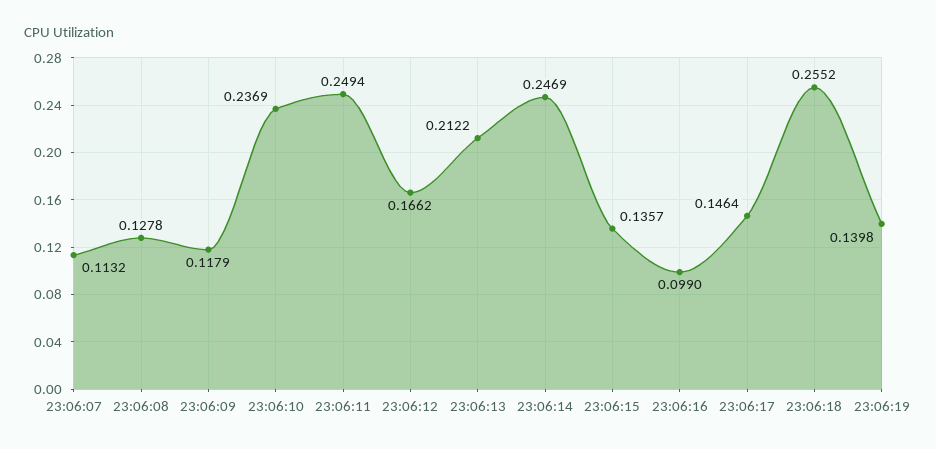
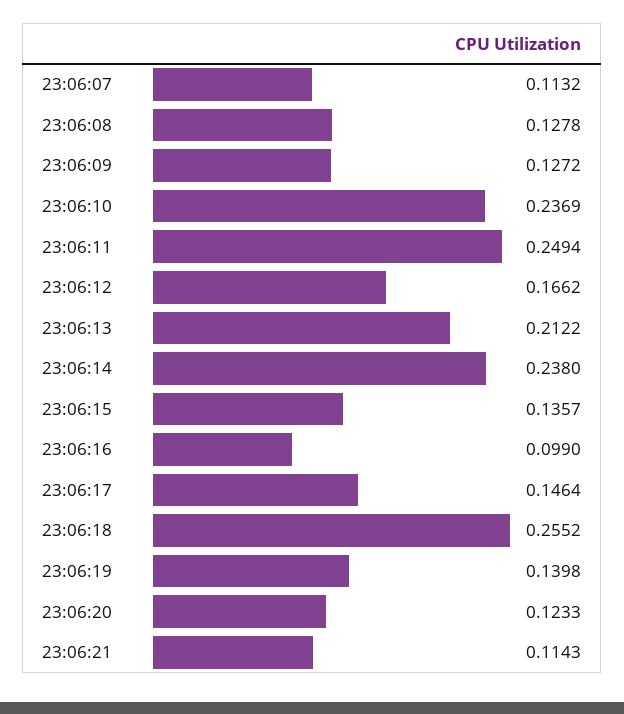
23:06:09: 0.1179 -> 0.1272
23:06:14: 0.2469 -> 0.238
23:06:20: none -> 0.1233
23:06:21: none -> 0.1143

